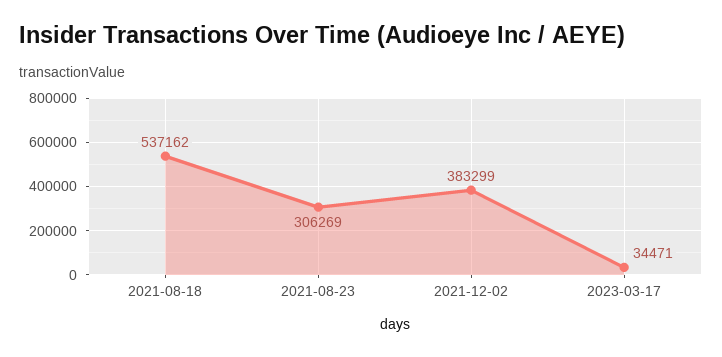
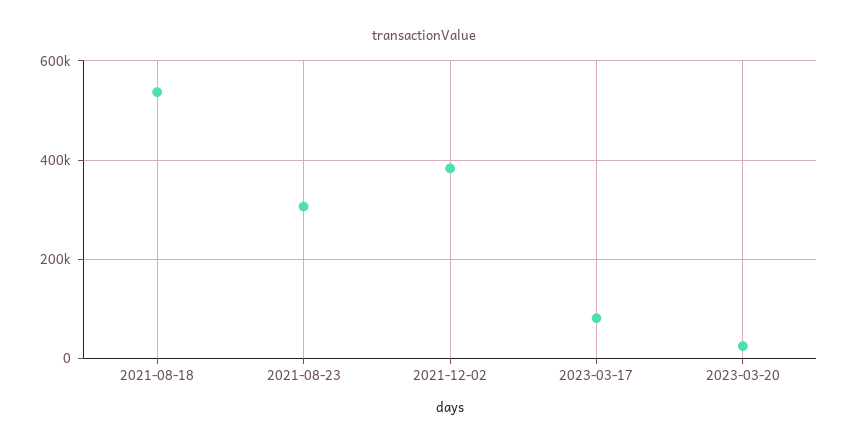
2023-03-17: 34471 -> 80000
2023-03-20: none -> 20000

